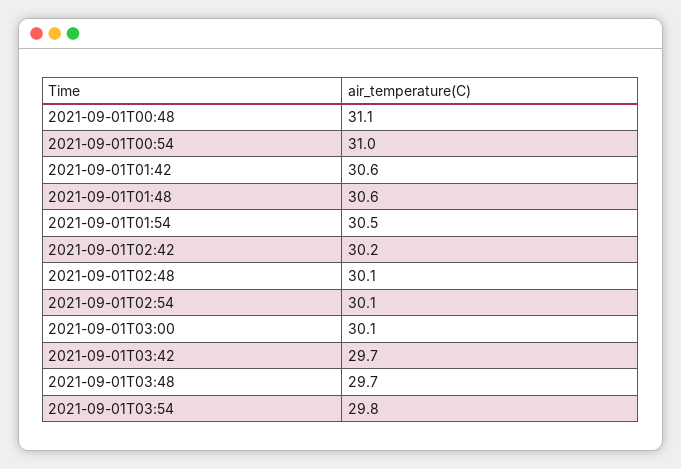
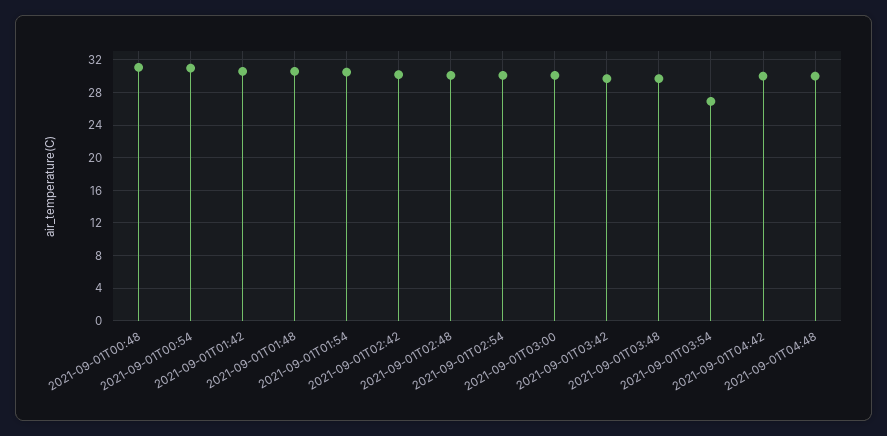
2021-09-01T03:54: 29.8 -> 27
2021-09-01T04:42: none -> 30
2021-09-01T04:48: none -> 30

